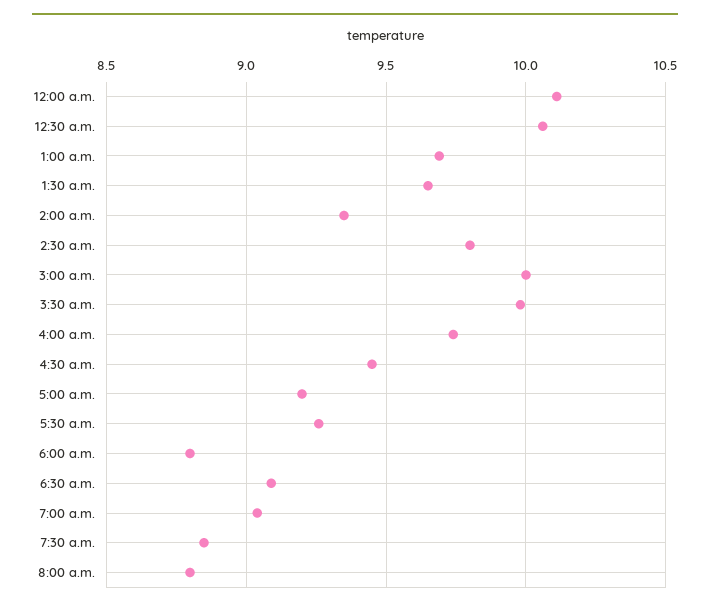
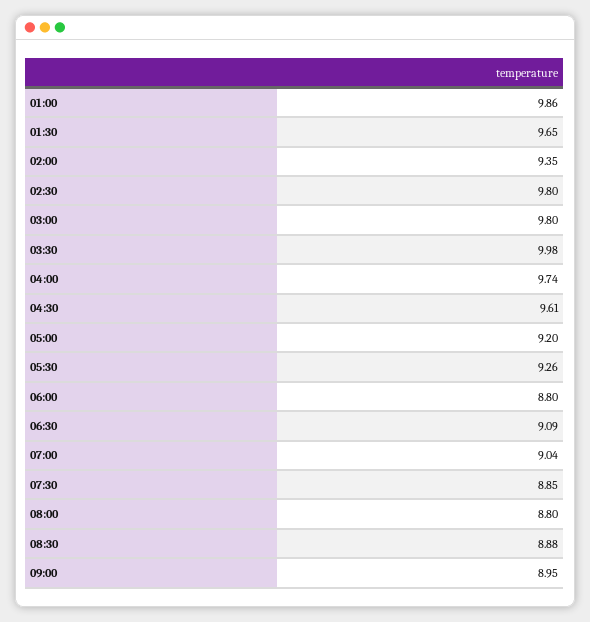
12:00 a.m.: 10.1 -> none
12:30 a.m.: 10.05 -> none
1:00 a.m.: 9.7 -> 9.86
3:00 a.m.: 10 -> 9.8
4:30 a.m.: 9.45 -> 9.61
08:30: none -> 8.88
09:00: none -> 8.95

